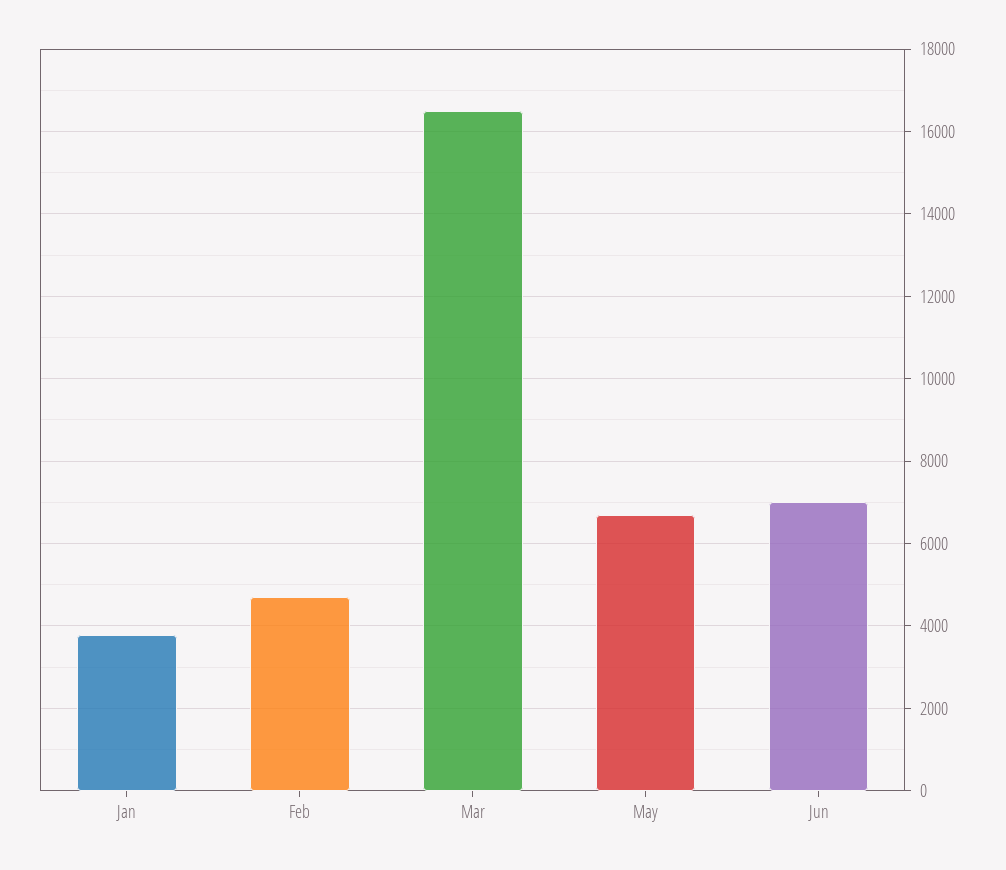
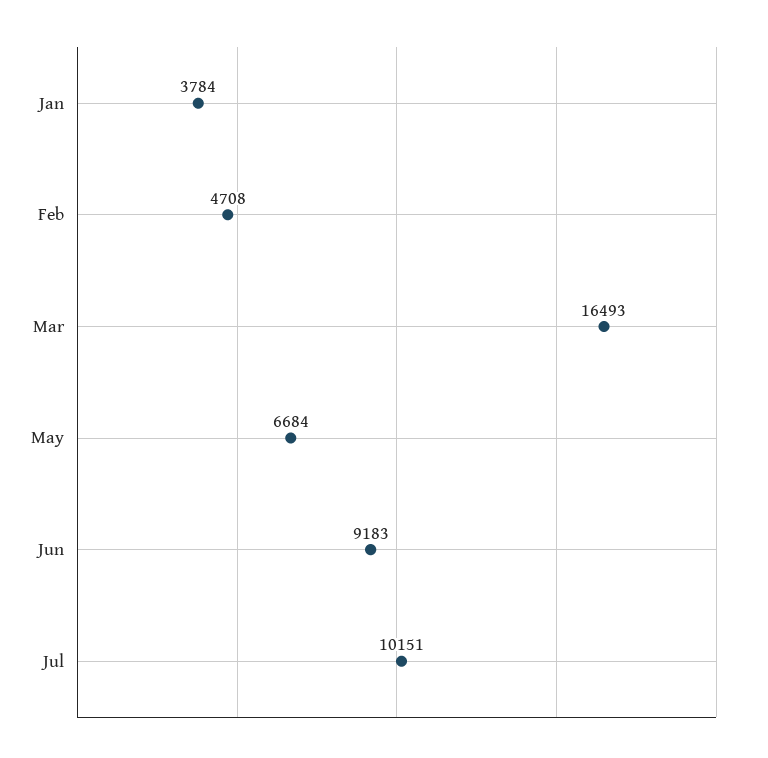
Jun: 7000 -> 9183
Jul: none -> 10151

